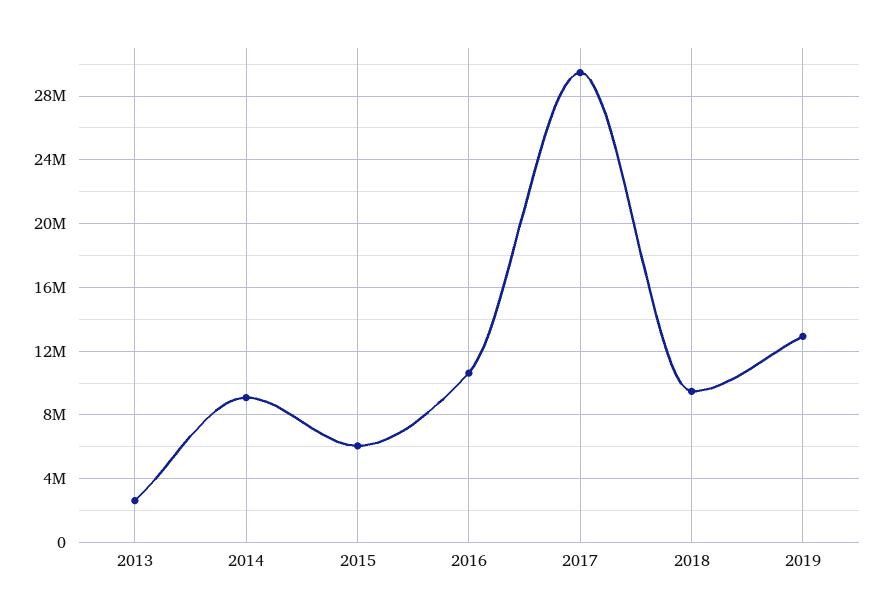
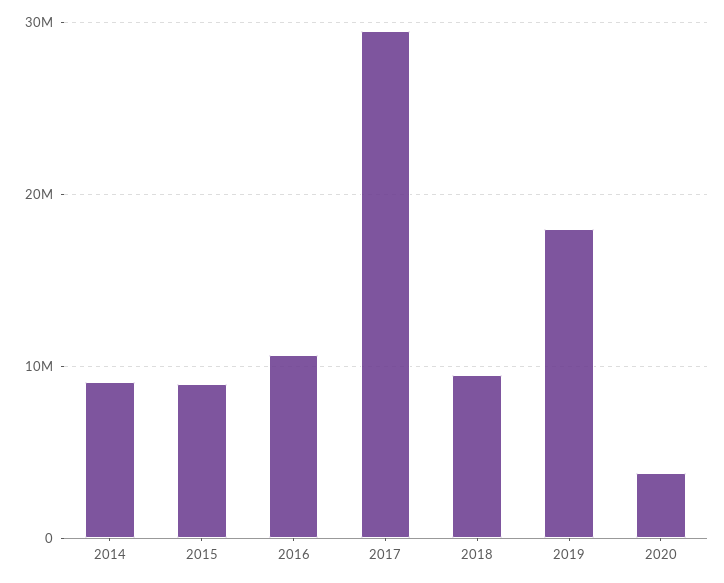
2013: 2500000 -> none
2015: 6000000 -> 9000000
2019: 13000000 -> 18000000
2020: none -> 4000000

